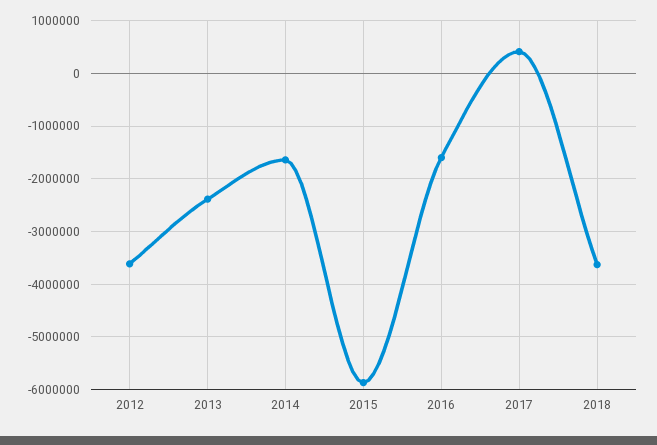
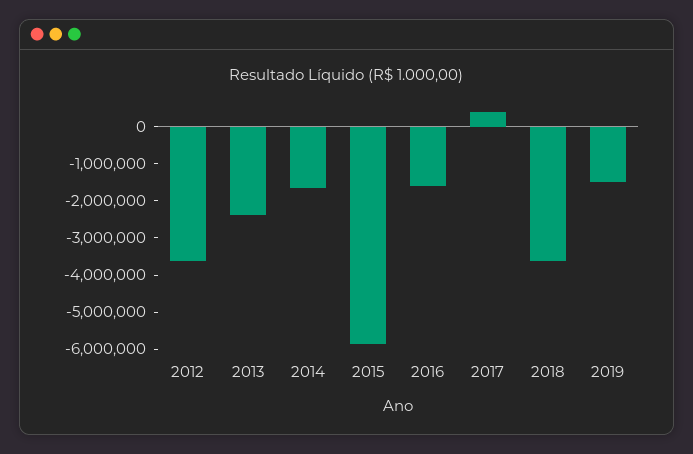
2019: none -> -1500000

